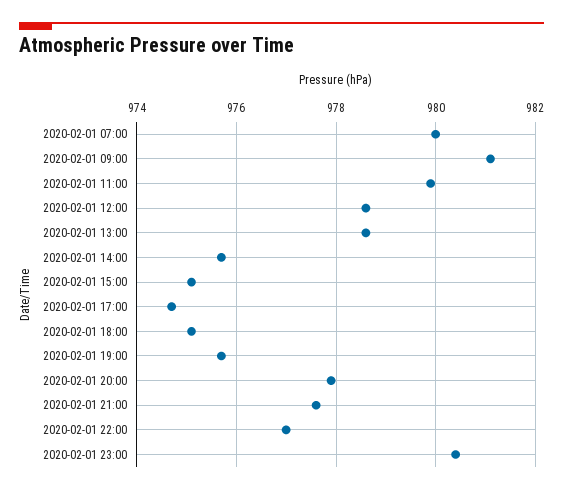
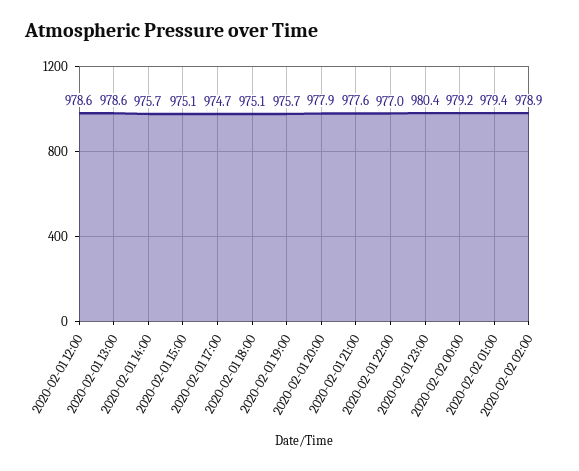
2020-02-01 07:00: 980 -> none
2020-02-01 09:00: 981 -> none
2020-02-01 11:00: 980 -> none
2020-02-02 00:00: none -> 979.2
2020-02-02 01:00: none -> 979.4
2020-02-02 02:00: none -> 978.9

